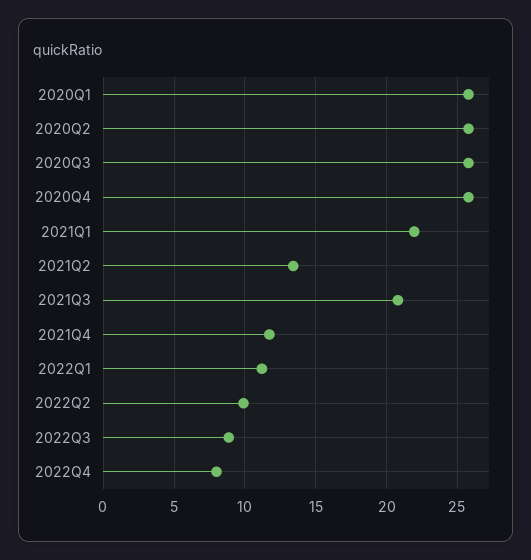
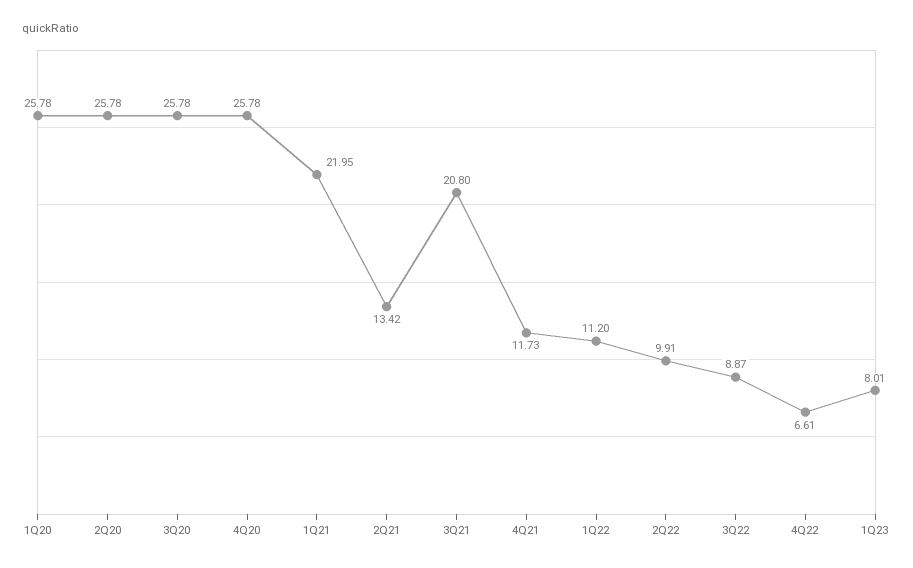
2022Q4: 8 -> 6.61
1Q23: none -> 8.01

